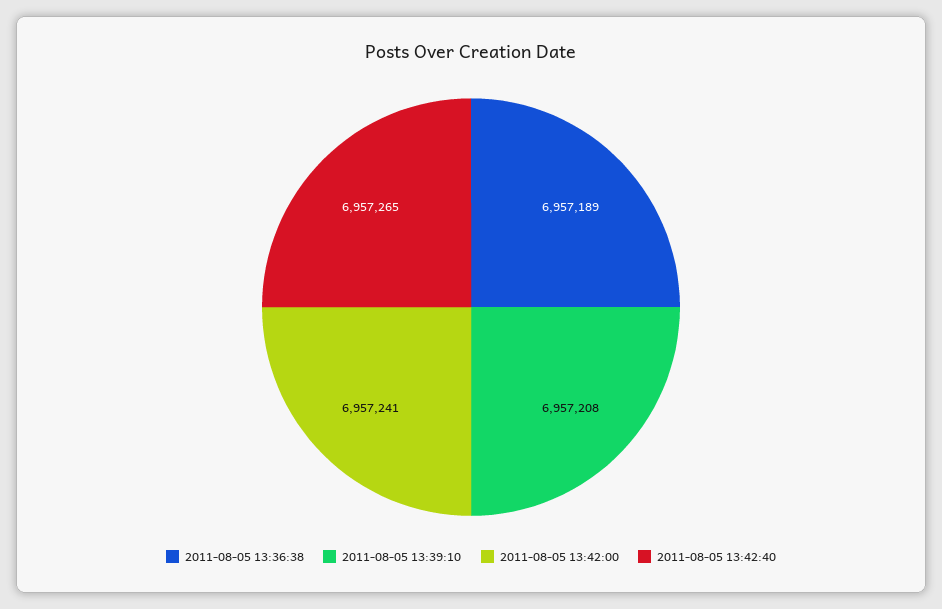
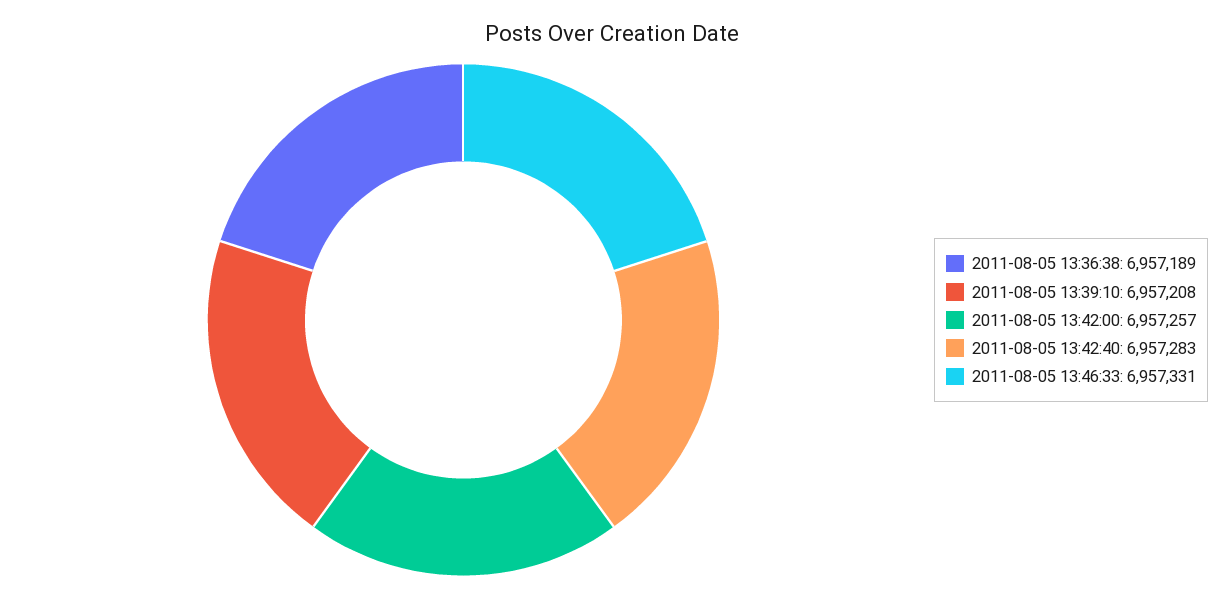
2011-08-05 13:42:00: 6957241 -> 6957257
2011-08-05 13:42:40: 6957265 -> 6957283
2011-08-05 13:46:33: none -> 6957331

